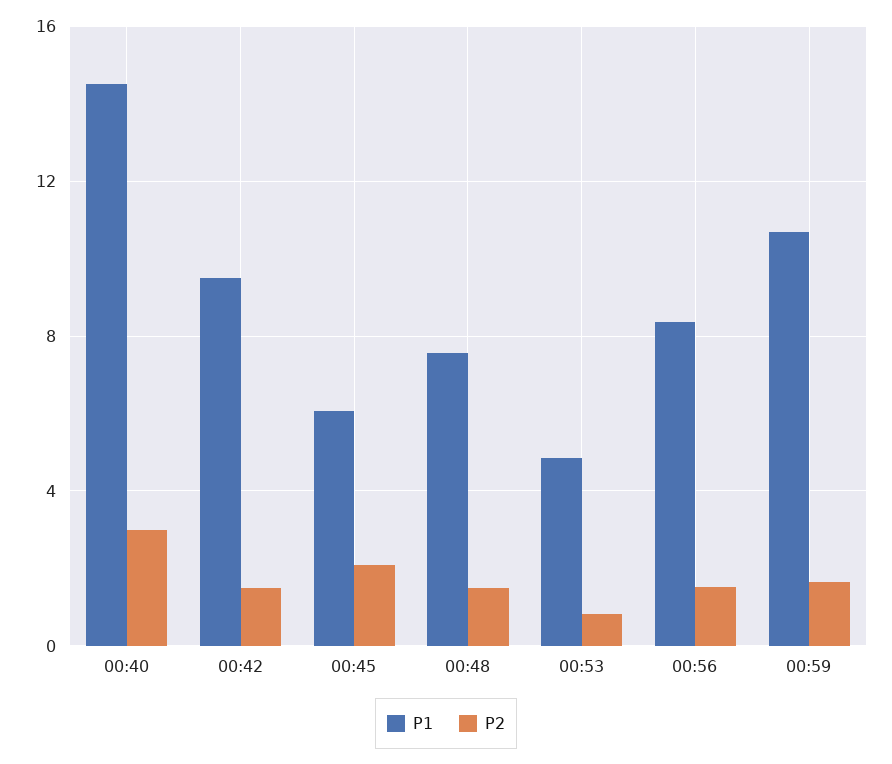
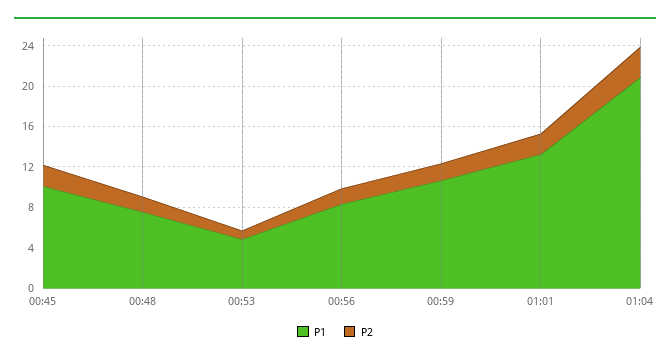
P1, 00:40: 14.5 -> none
P2, 00:40: 3 -> none
P1, 00:42: 9.5 -> none
P2, 00:42: 1.5 -> none
P1, 00:45: 6 -> 10
P1, 01:01: none -> 13
P2, 01:01: none -> 2
P1, 01:04: none -> 21
P2, 01:04: none -> 3

